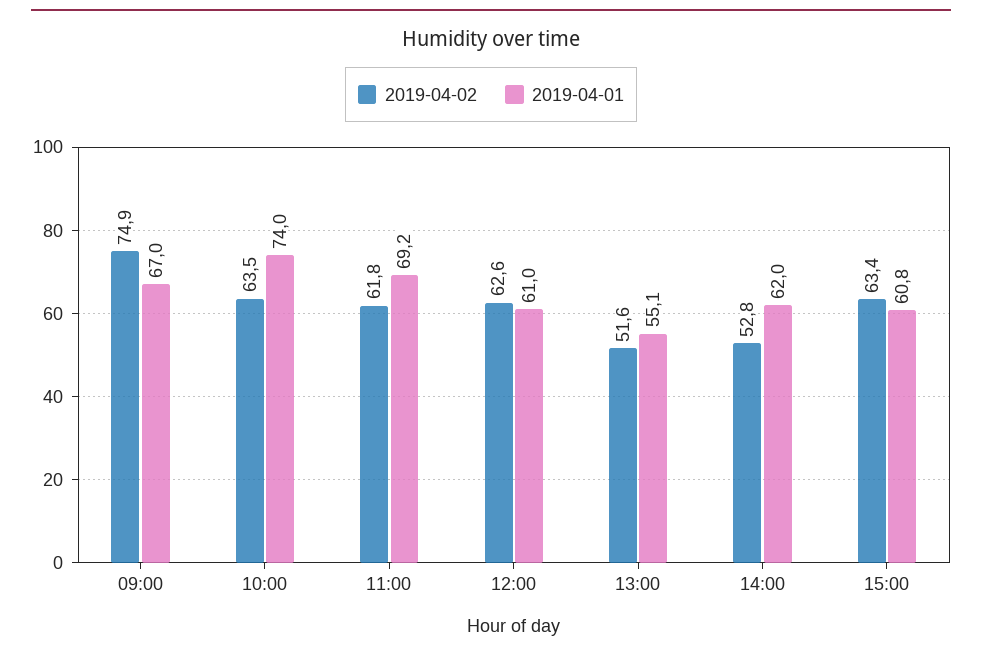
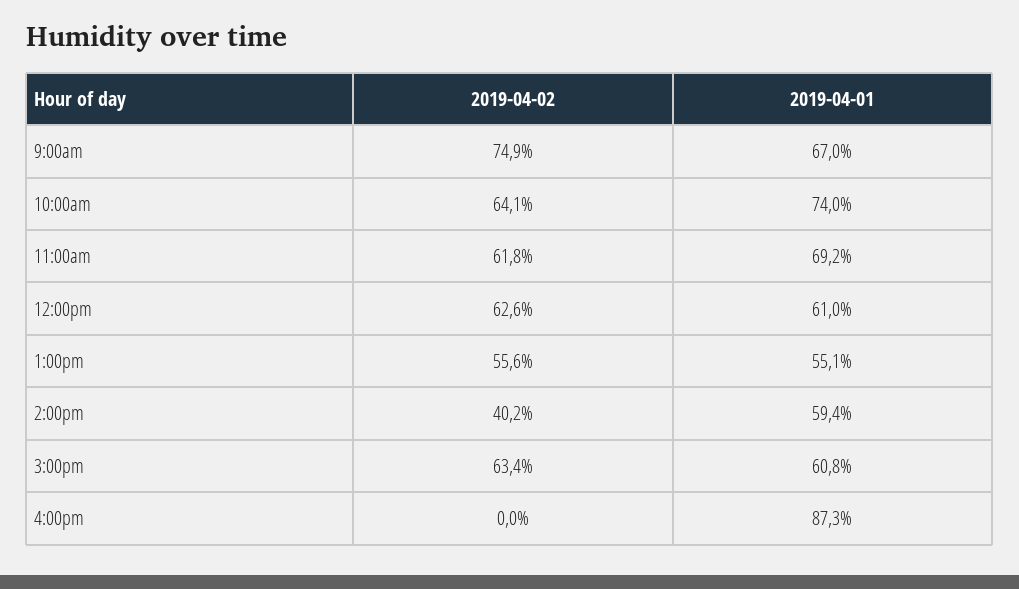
2019-04-02, 10:00: 63.5 -> 64.1
2019-04-02, 13:00: 51.6 -> 55.6
2019-04-02, 14:00: 52.8 -> 40.2
2019-04-01, 14:00: 62 -> 59.4
2019-04-02, 4:00pm: none -> 0
2019-04-01, 4:00pm: none -> 87.3

